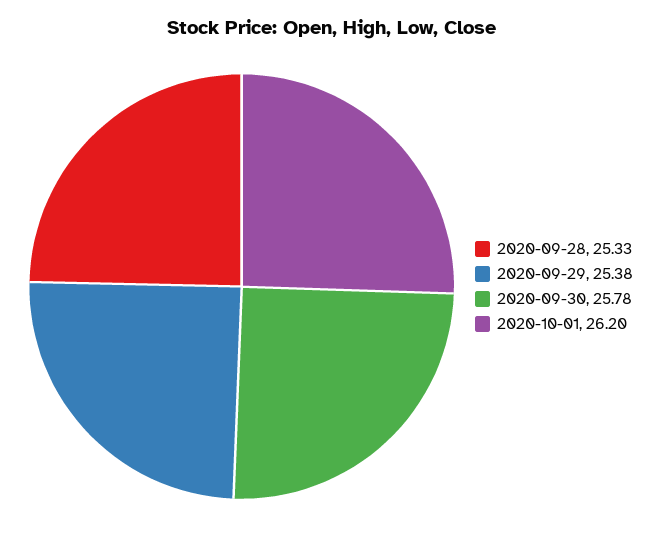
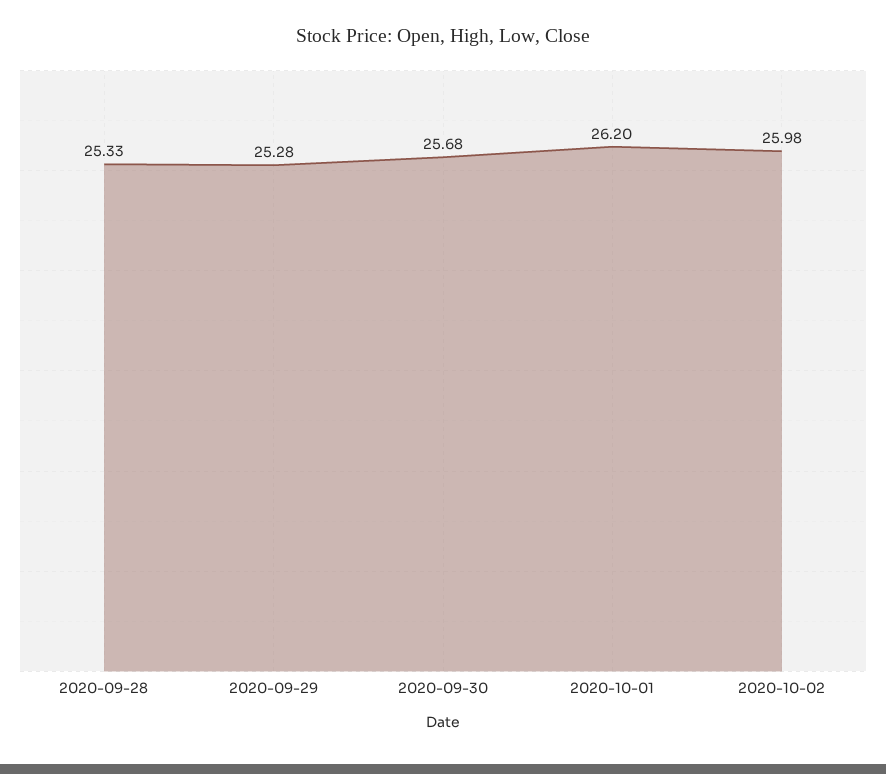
2020-09-29: 25.38 -> 25.28
2020-09-30: 25.78 -> 25.68
2020-10-02: none -> 25.98

